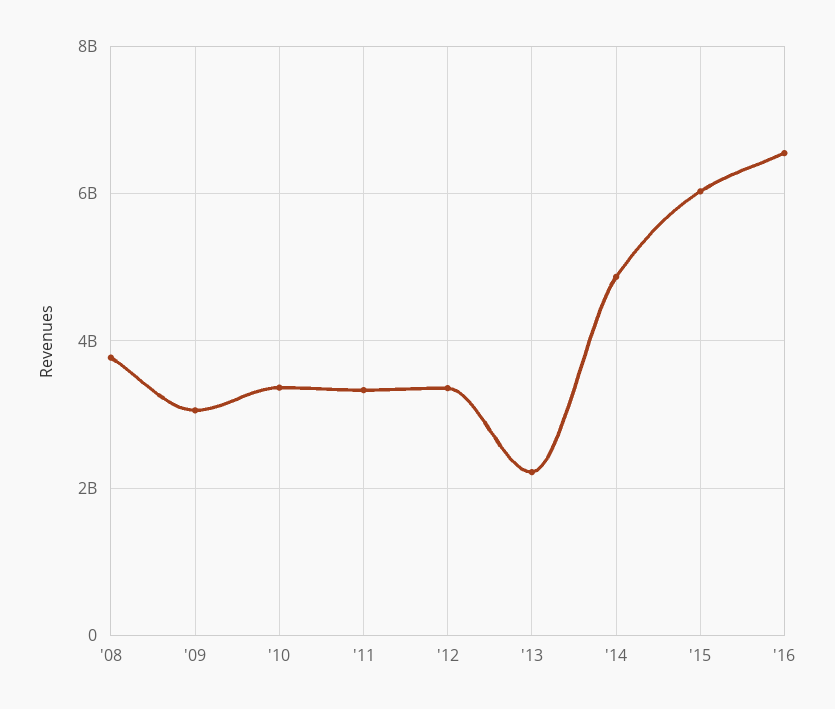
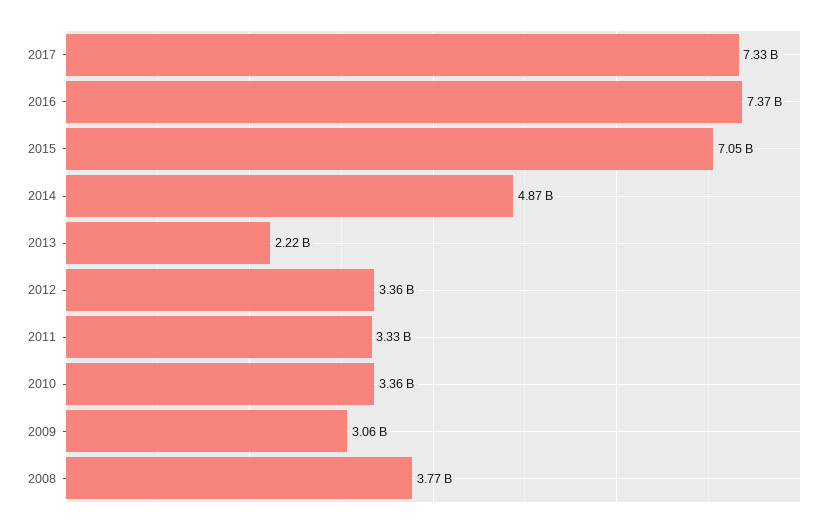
'15: 6000000000 -> 7050000000
'16: 6600000000 -> 7370000000
2017: none -> 7330000000

